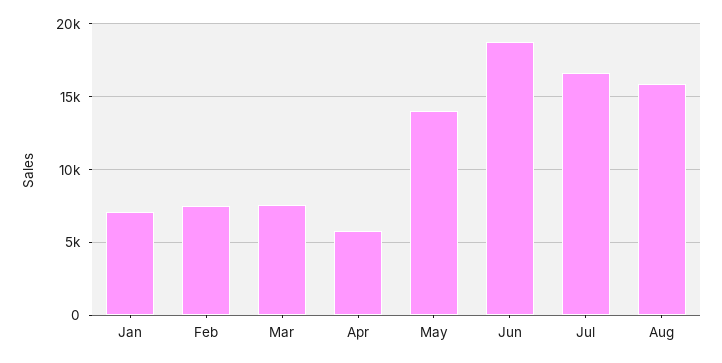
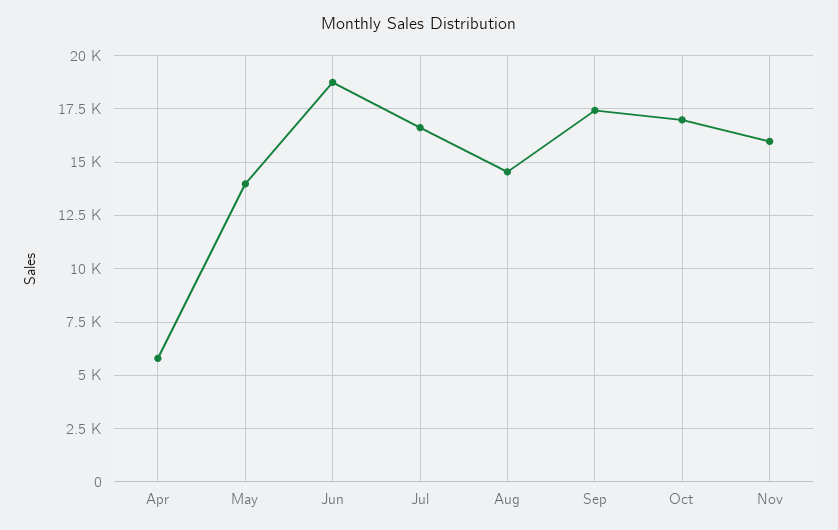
Jan: 7000 -> none
Feb: 7500 -> none
Mar: 7500 -> none
Aug: 16000 -> 14500
Sep: none -> 17500
Oct: none -> 17000
Nov: none -> 16000

